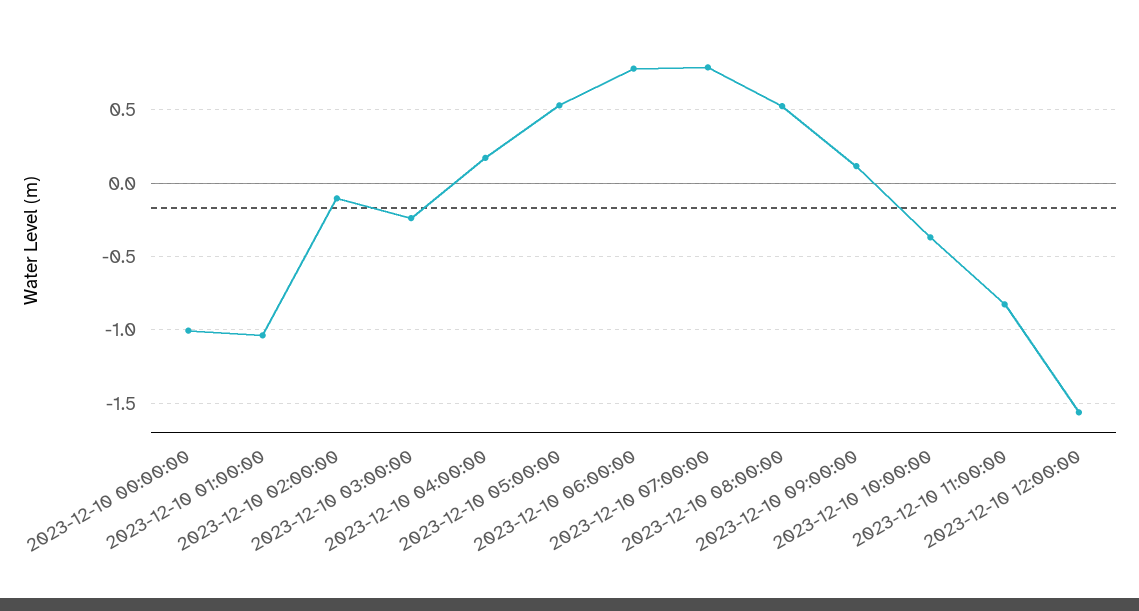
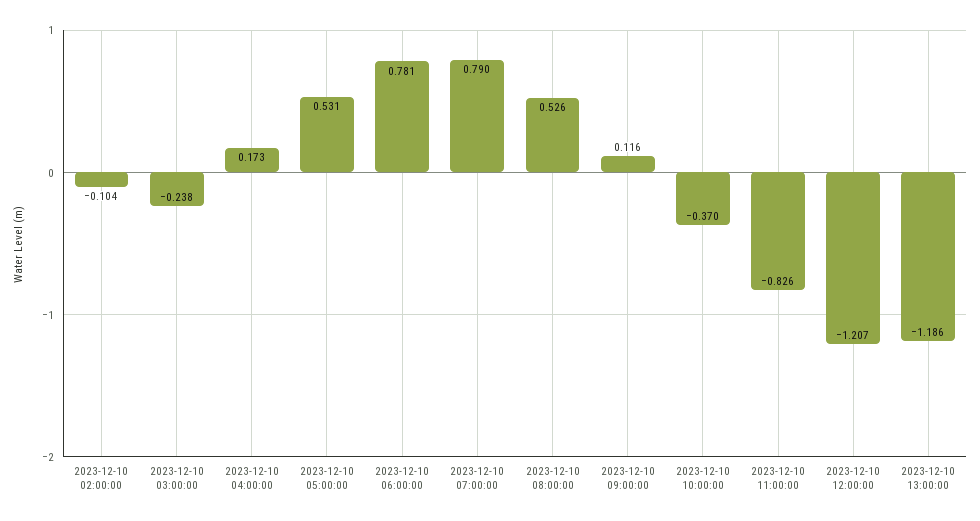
2023-12-10 00:00:00: -1 -> none
2023-12-10 01:00:00: -1.05 -> none
2023-12-10 12:00:00: -1.55 -> -1.207
2023-12-10 13:00:00: none -> -1.186

